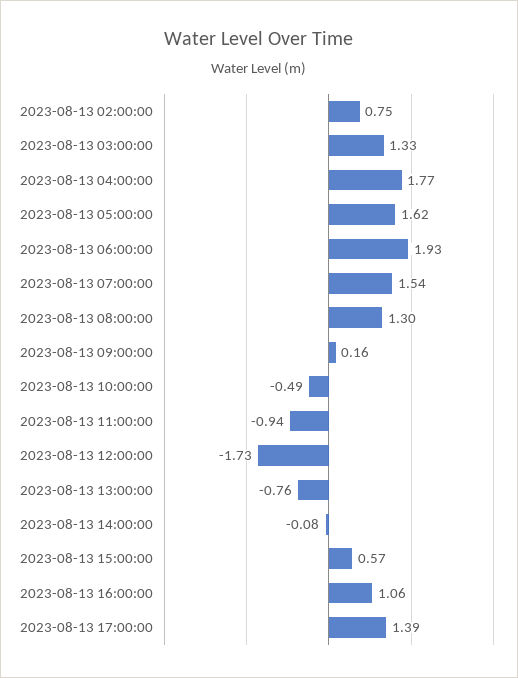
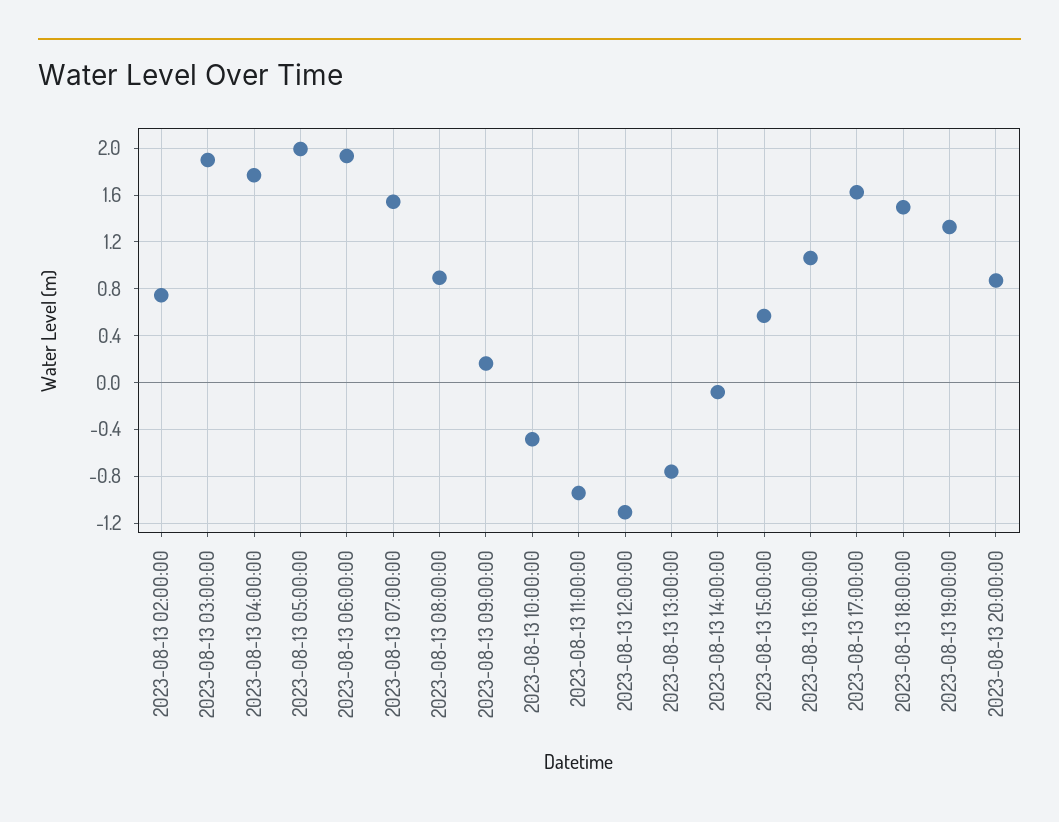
2023-08-13 03:00:00: 1.33 -> 1.9
2023-08-13 05:00:00: 1.62 -> 2
2023-08-13 08:00:00: 1.3 -> 0.9
2023-08-13 12:00:00: -1.73 -> -1.1
2023-08-13 17:00:00: 1.39 -> 1.6
2023-08-13 18:00:00: none -> 1.5
2023-08-13 19:00:00: none -> 1.3
2023-08-13 20:00:00: none -> 0.9

